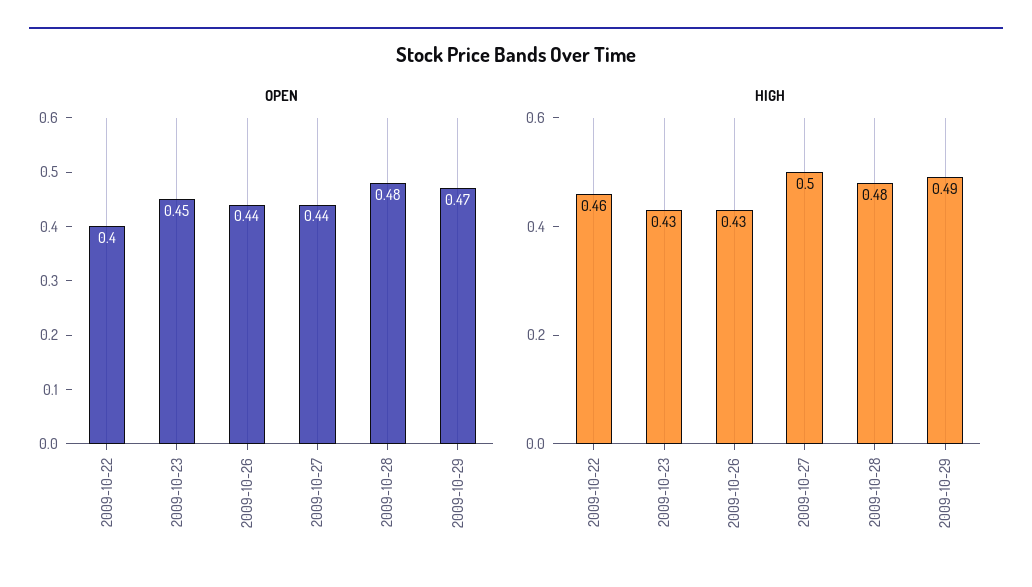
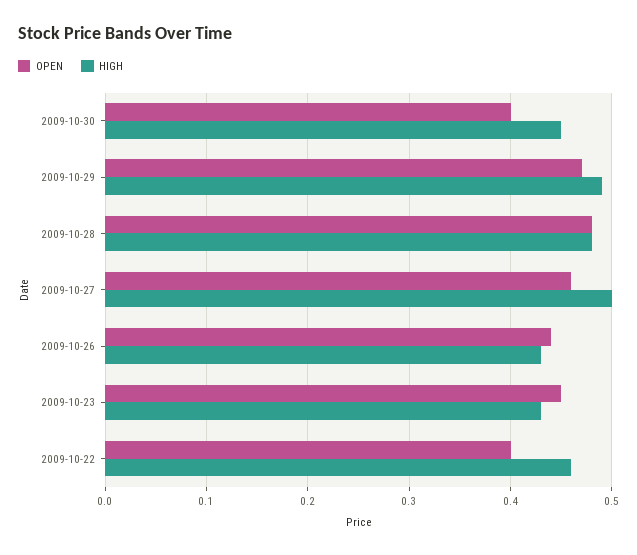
OPEN, 2009-10-27: 0.44 -> 0.46
OPEN, 2009-10-30: none -> 0.4
HIGH, 2009-10-30: none -> 0.45

